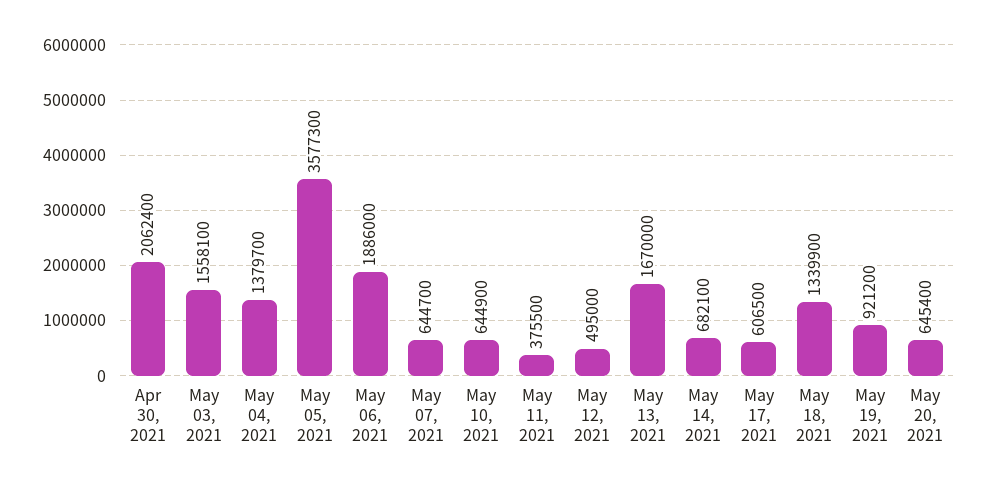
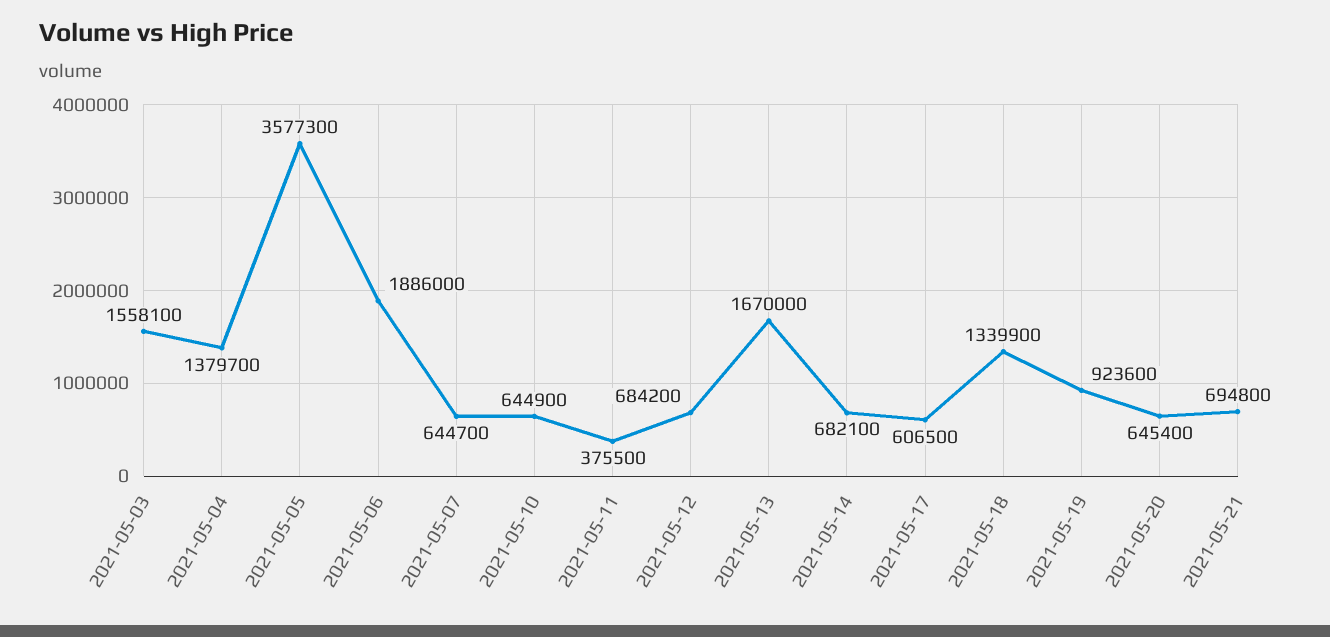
Apr 30, 2021: 2062400 -> none
May 12, 2021: 495000 -> 684200
May 19, 2021: 921200 -> 923600
2021-05-21: none -> 694800

